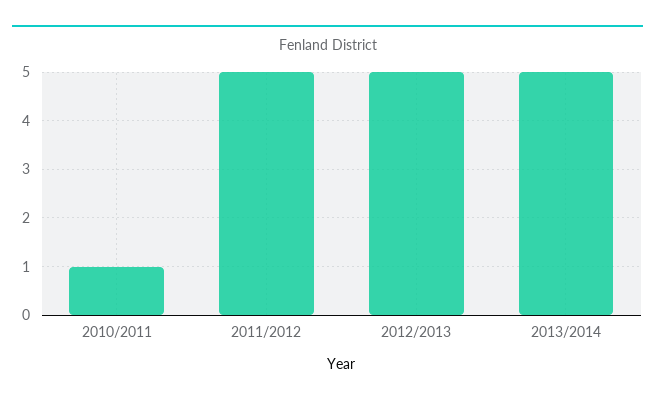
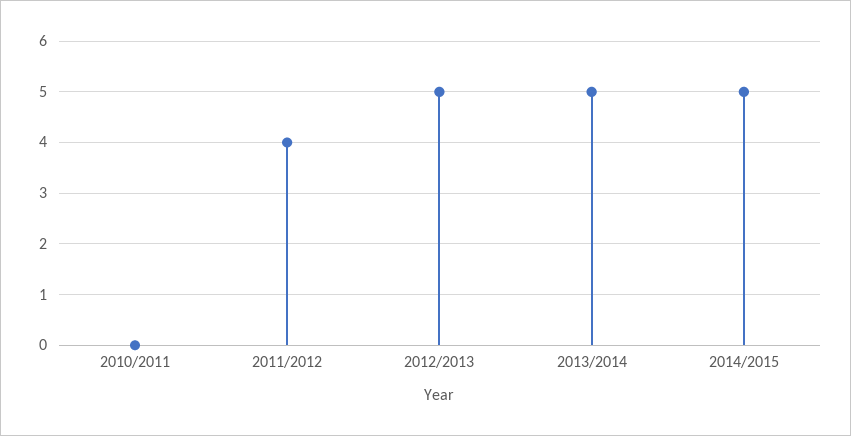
2010/2011: 1 -> 0
2011/2012: 5 -> 4
2014/2015: none -> 5

